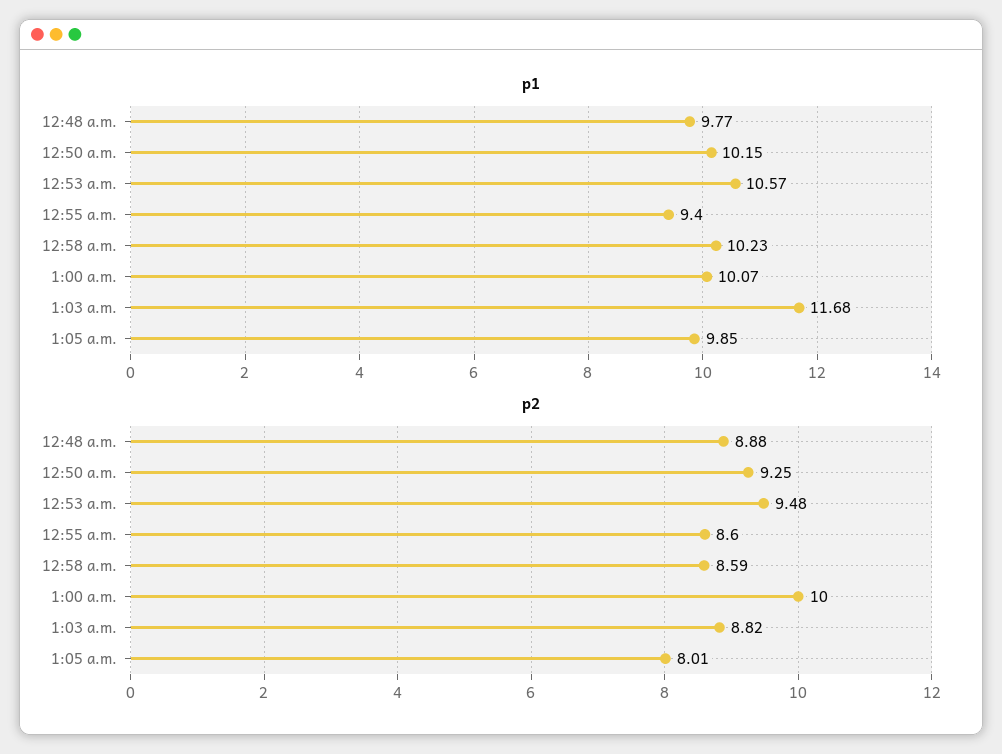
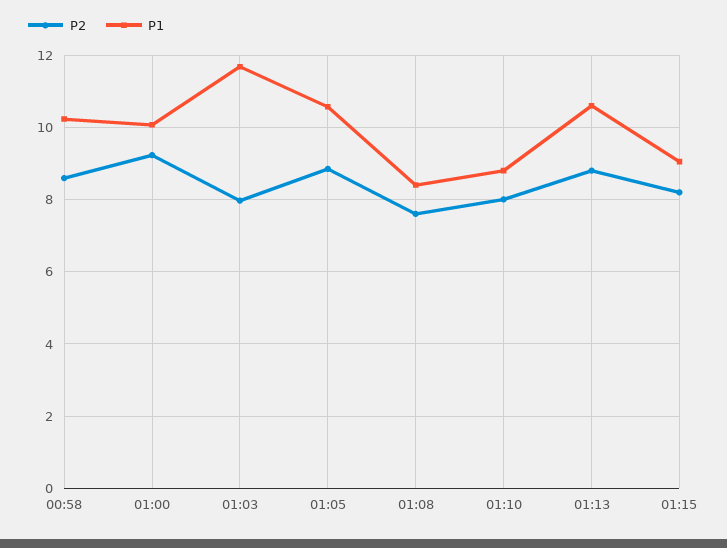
p1, 12:48 a.m.: 9.77 -> none
p1, 12:50 a.m.: 10.15 -> none
p1, 12:53 a.m.: 10.57 -> none
p1, 12:55 a.m.: 9.4 -> none
p1, 1:05 a.m.: 9.85 -> 10.6
p2, 12:48 a.m.: 8.88 -> none
p2, 12:50 a.m.: 9.25 -> none
p2, 12:53 a.m.: 9.48 -> none
p2, 12:55 a.m.: 8.6 -> none
p2, 1:00 a.m.: 10 -> 9.2
p2, 1:03 a.m.: 8.82 -> 8
p2, 1:05 a.m.: 8.01 -> 8.8
p2, 01:08: none -> 7.6
p1, 01:08: none -> 8.4
p2, 01:10: none -> 8
p1, 01:10: none -> 8.8
p2, 01:13: none -> 8.8
p1, 01:13: none -> 10.6
p2, 01:15: none -> 8.2
p1, 01:15: none -> 9

